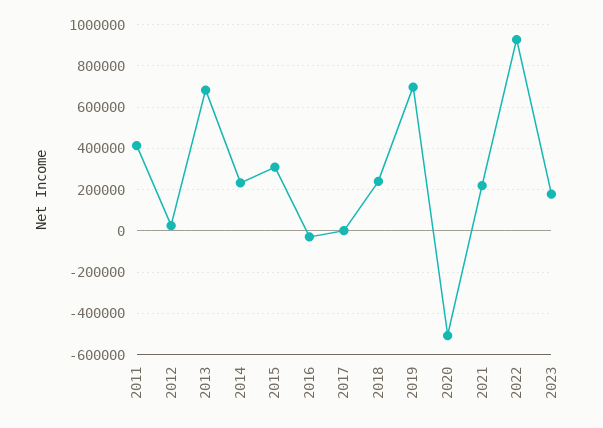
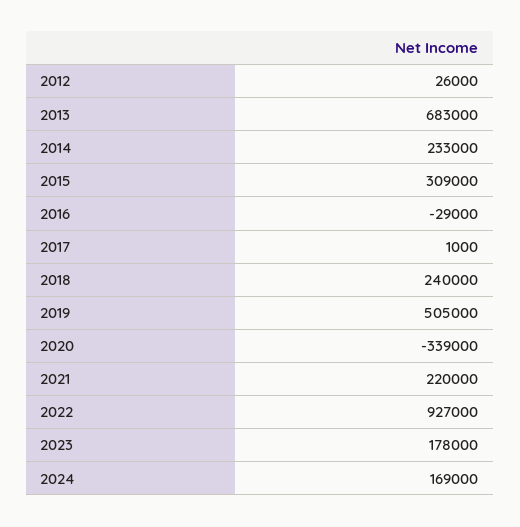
2011: 400000 -> none
2019: 700000 -> 505000
2020: -500000 -> -339000
2024: none -> 169000

